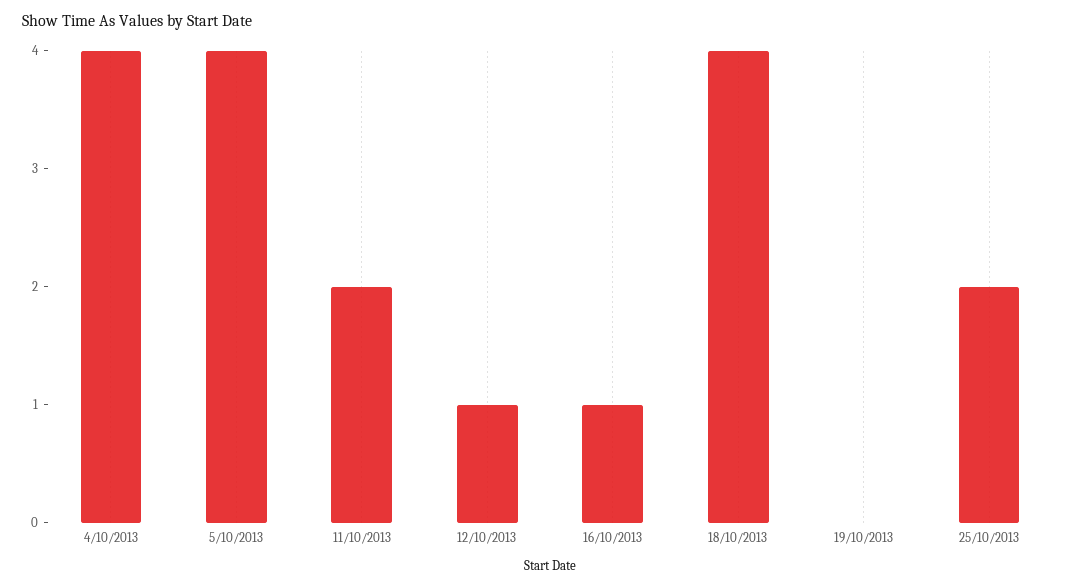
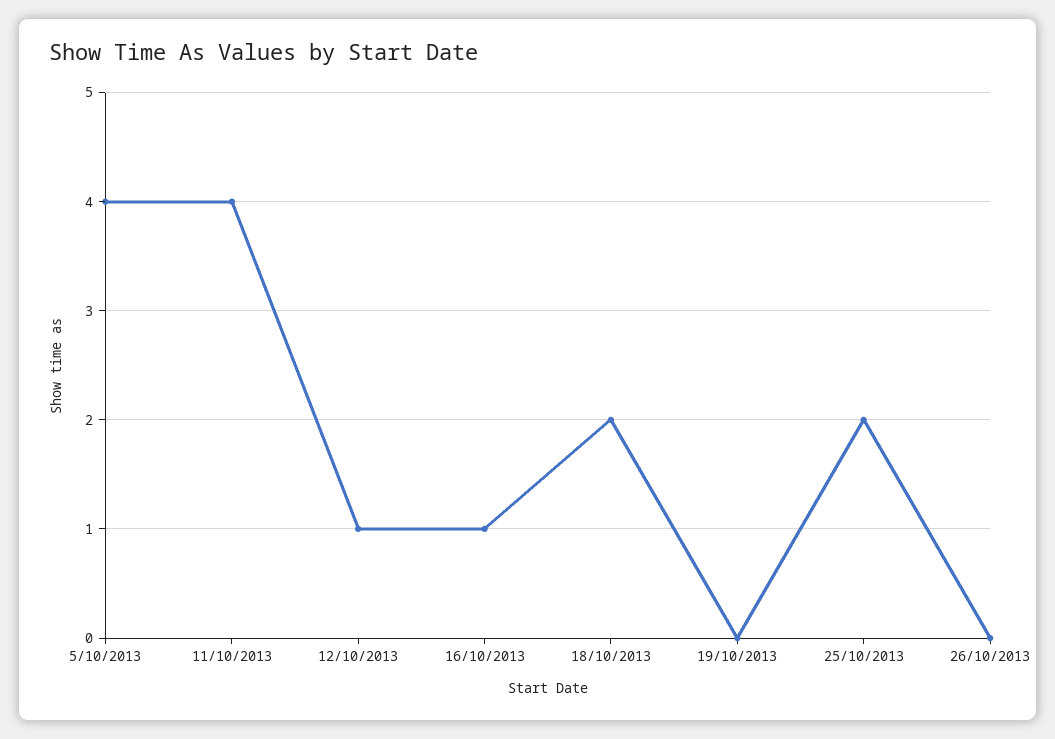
4/10/2013: 4 -> none
11/10/2013: 2 -> 4
18/10/2013: 4 -> 2
26/10/2013: none -> 0

